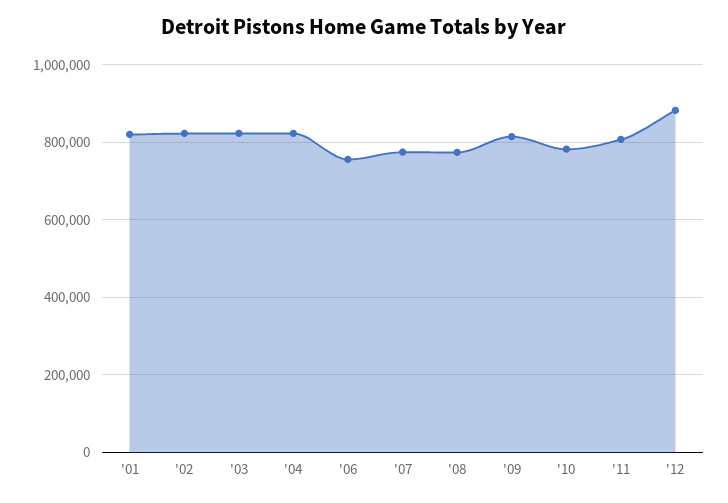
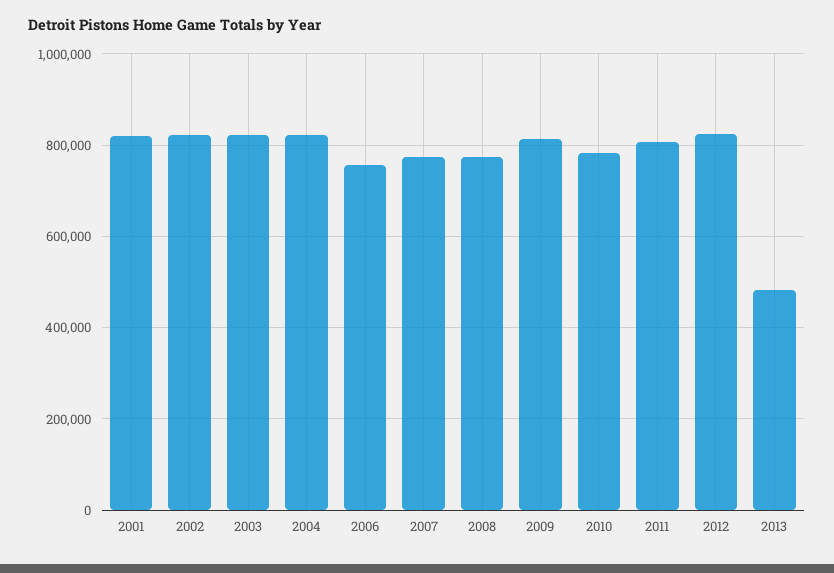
'12: 880000 -> 820000
2013: none -> 480000

